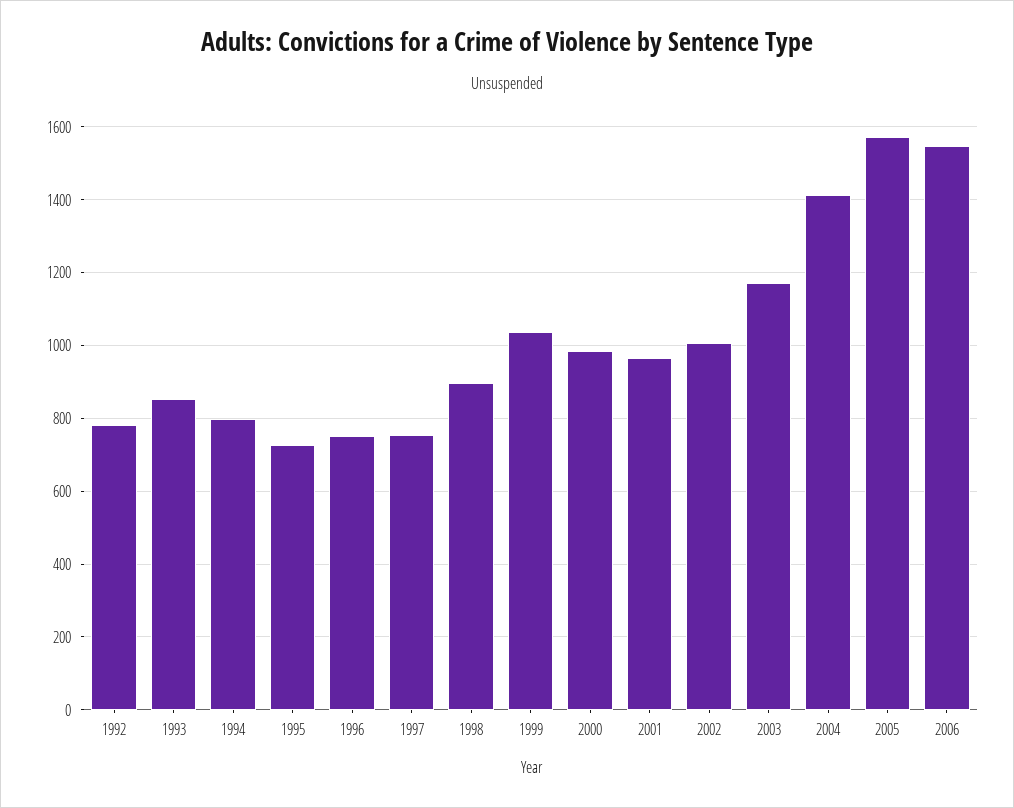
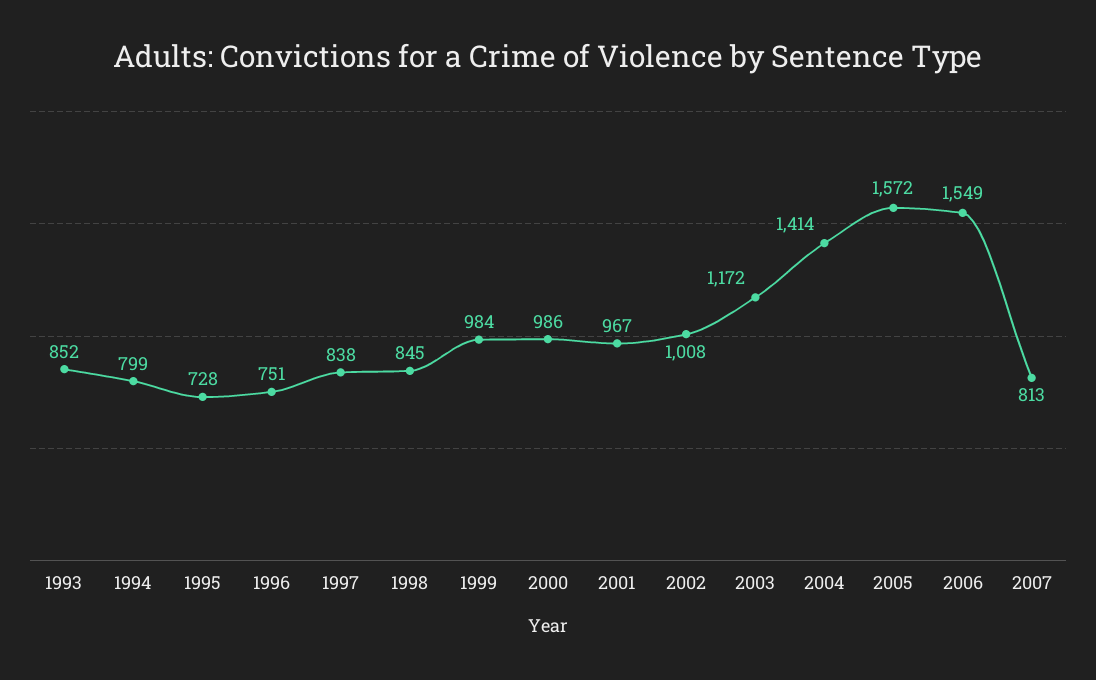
1992: 780 -> none
1997: 760 -> 838
1998: 900 -> 845
1999: 1040 -> 984
2007: none -> 813

